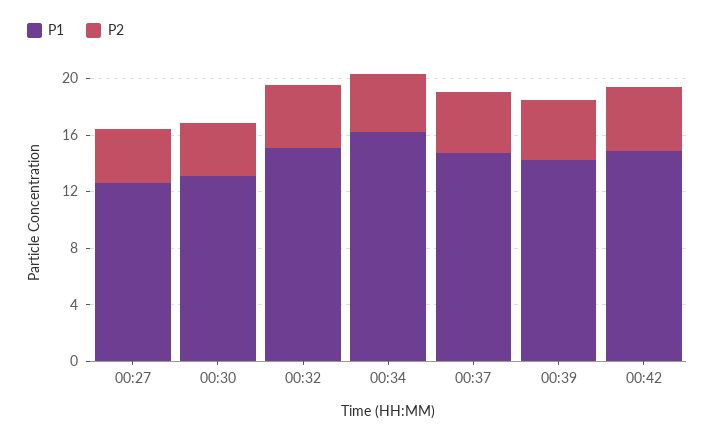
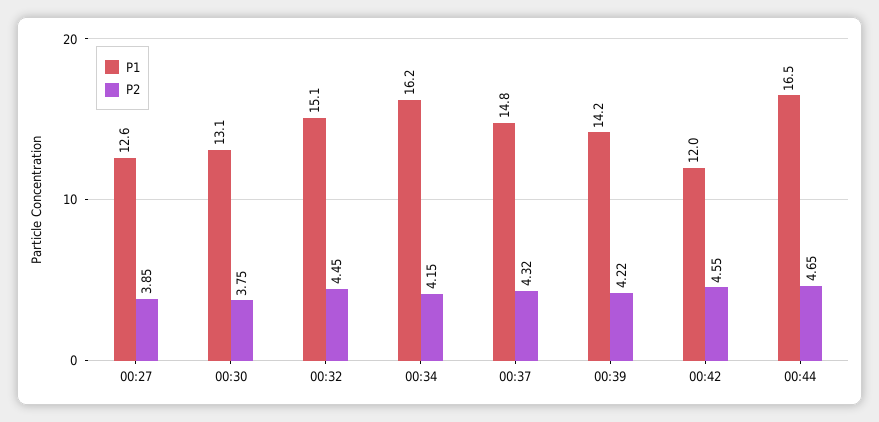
P1, 00:42: 15 -> 12
P1, 00:44: none -> 16.5
P2, 00:44: none -> 4.65

